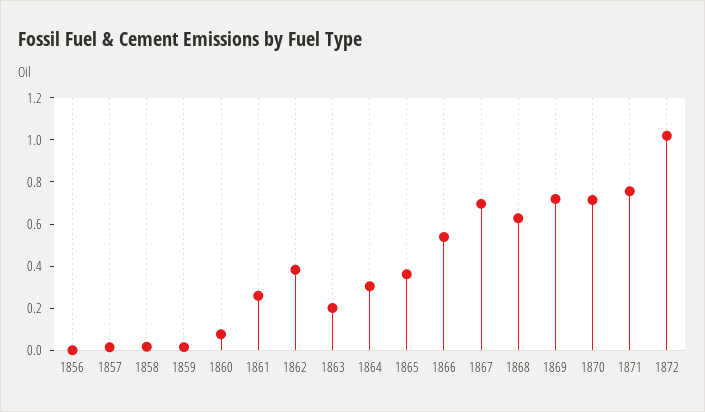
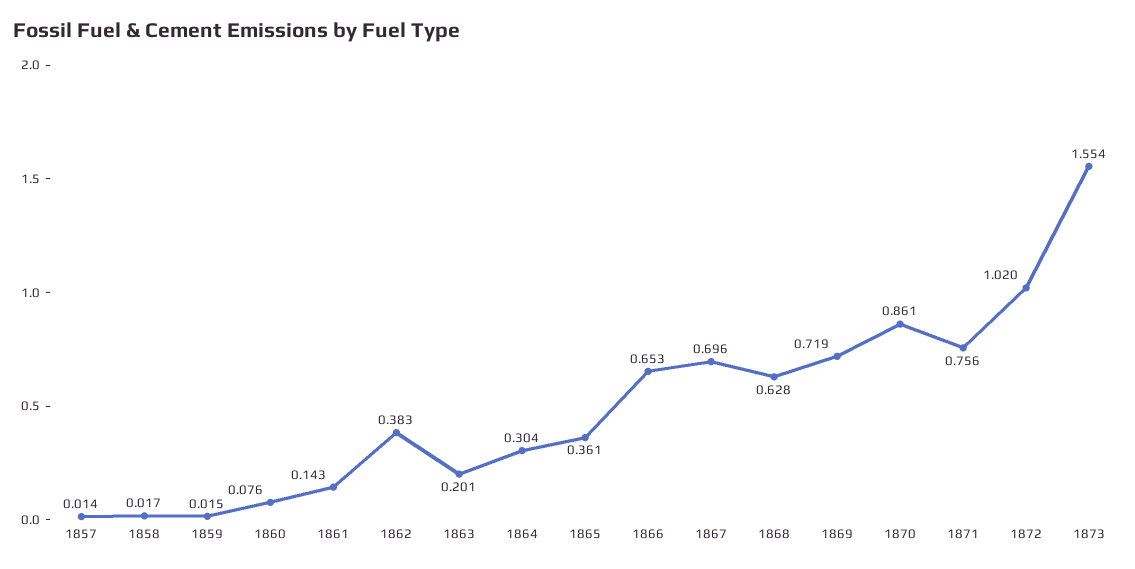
1856: 0 -> none
1861: 0.25 -> 0.143
1866: 0.55 -> 0.653
1870: 0.7 -> 0.861
1873: none -> 1.554

